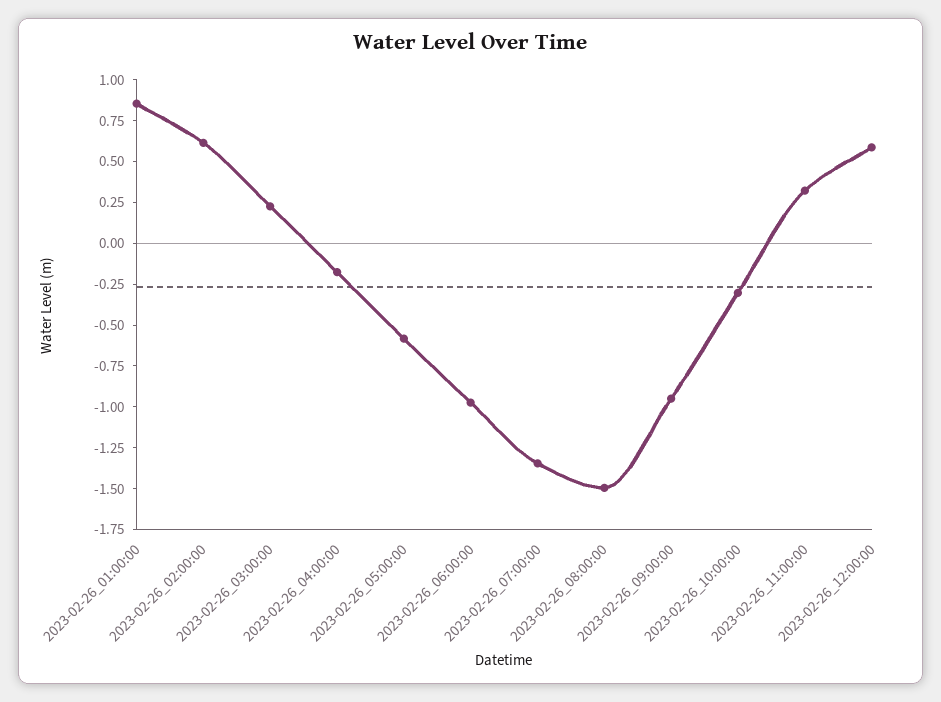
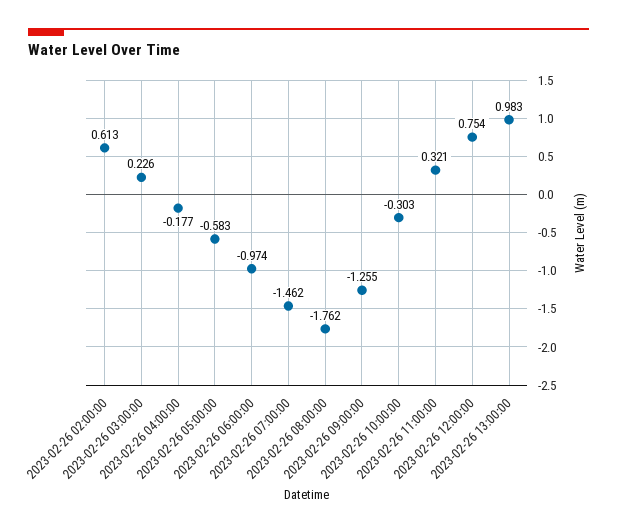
2023-02-26_01:00:00: 0.85 -> none
2023-02-26_07:00:00: -1.35 -> -1.462
2023-02-26_08:00:00: -1.5 -> -1.762
2023-02-26_09:00:00: -0.95 -> -1.255
2023-02-26_12:00:00: 0.6 -> 0.754
2023-02-26 13:00:00: none -> 0.983

